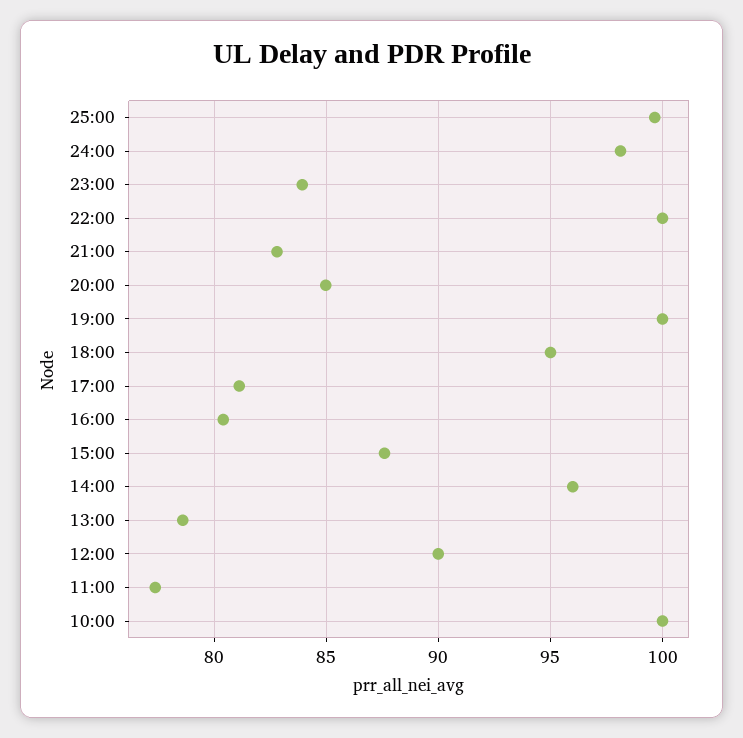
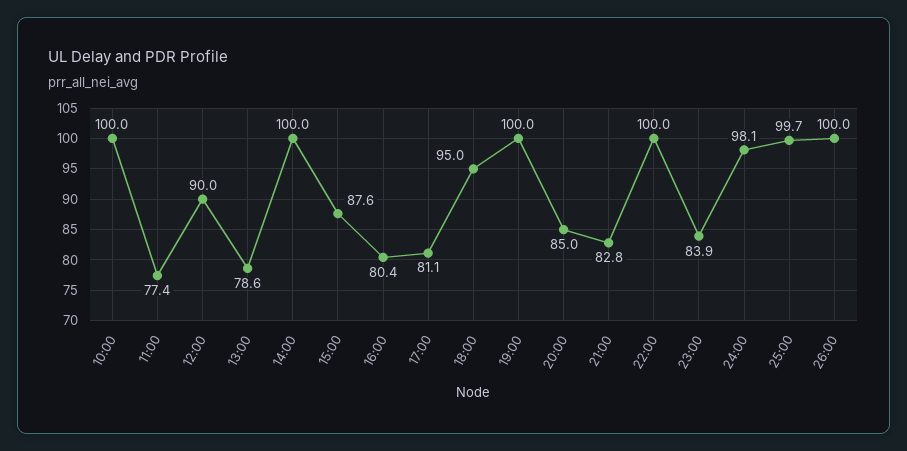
14:00: 96 -> 100
26:00: none -> 100

